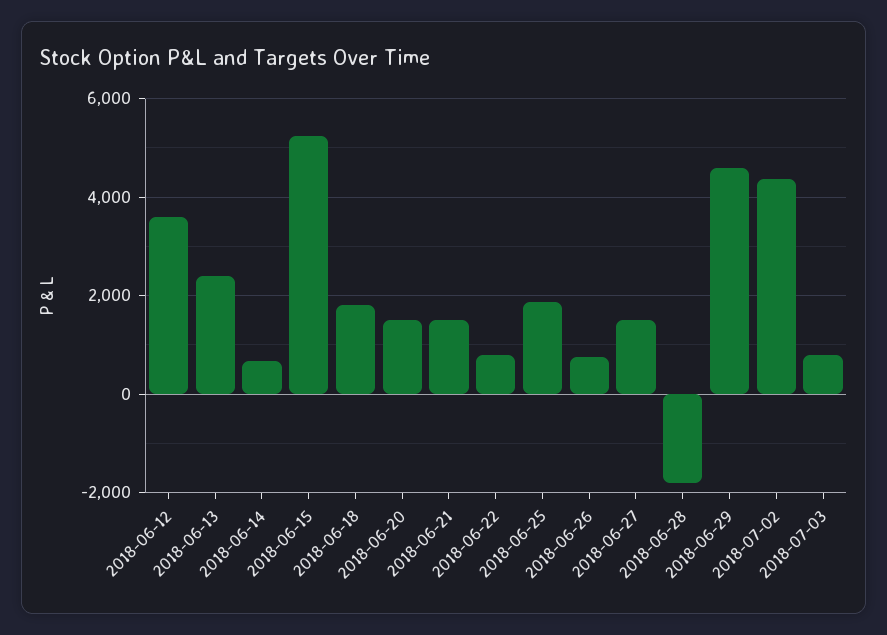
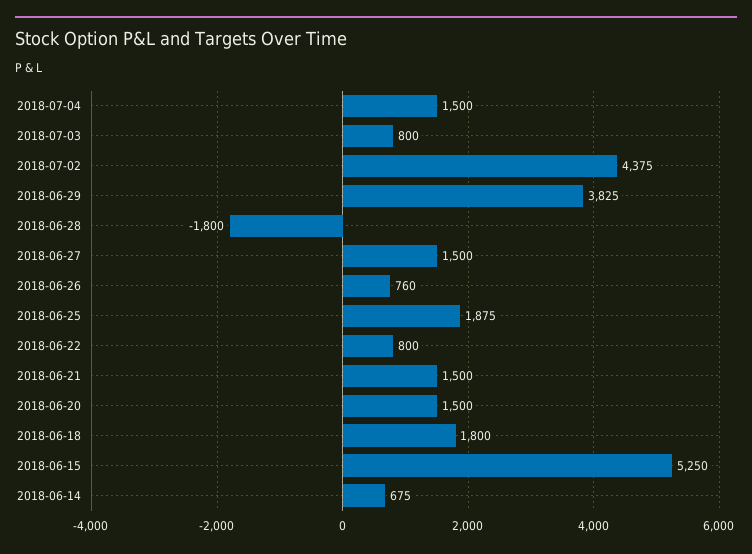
2018-06-12: 3600 -> none
2018-06-13: 2400 -> none
2018-06-29: 4600 -> 3825
2018-07-04: none -> 1500

